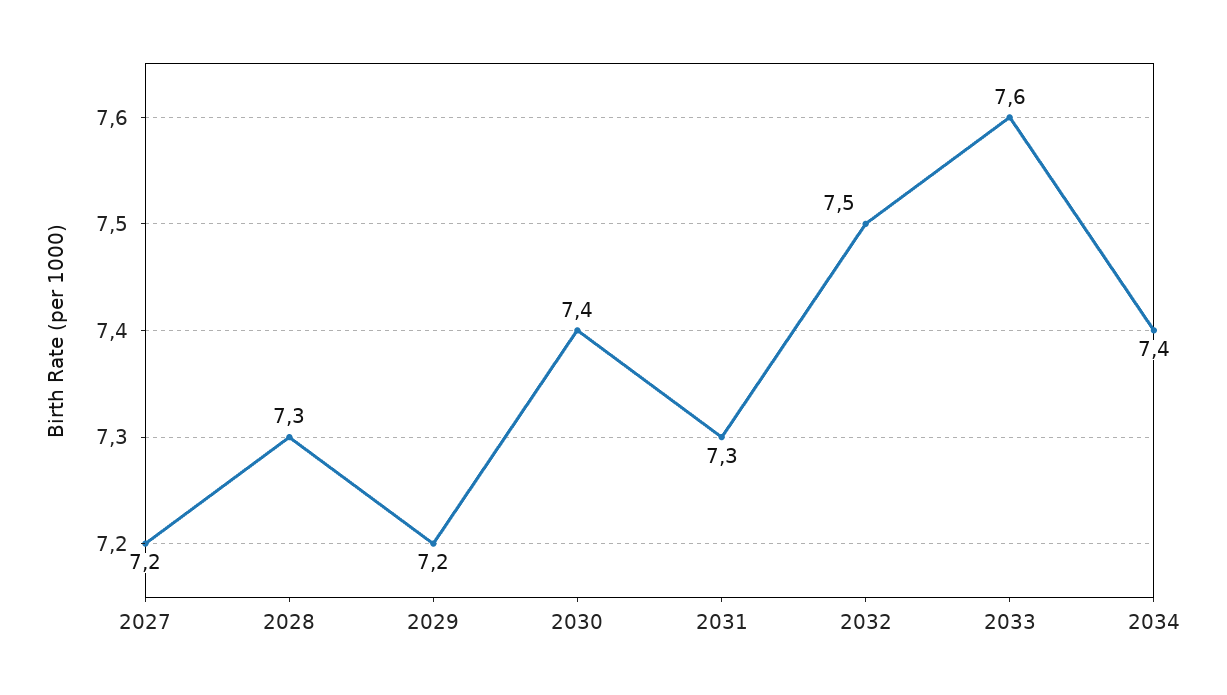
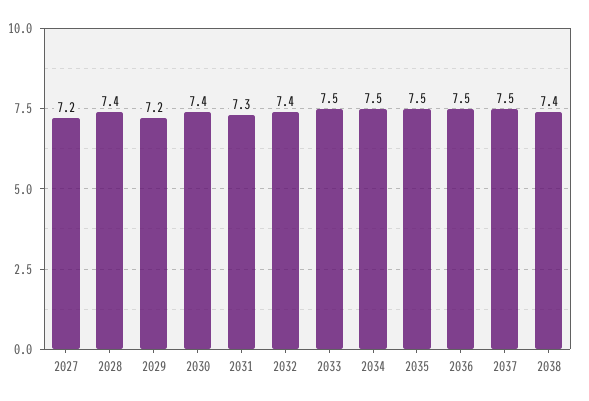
2028: 7.3 -> 7.4
2032: 7.5 -> 7.4
2033: 7.6 -> 7.5
2034: 7.4 -> 7.5
2035: none -> 7.5
2036: none -> 7.5
2037: none -> 7.5
2038: none -> 7.4

